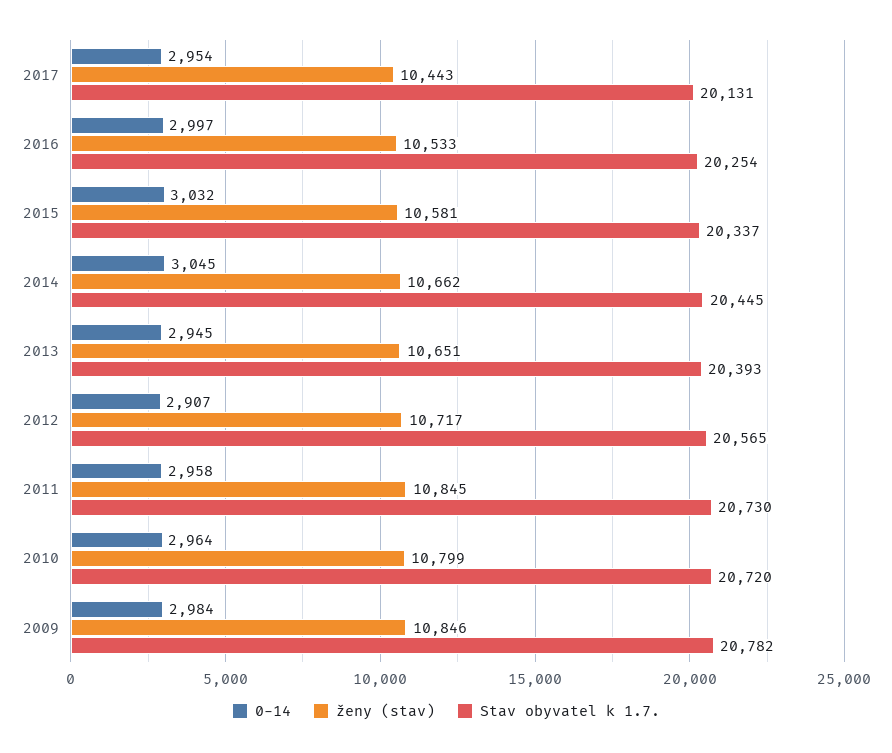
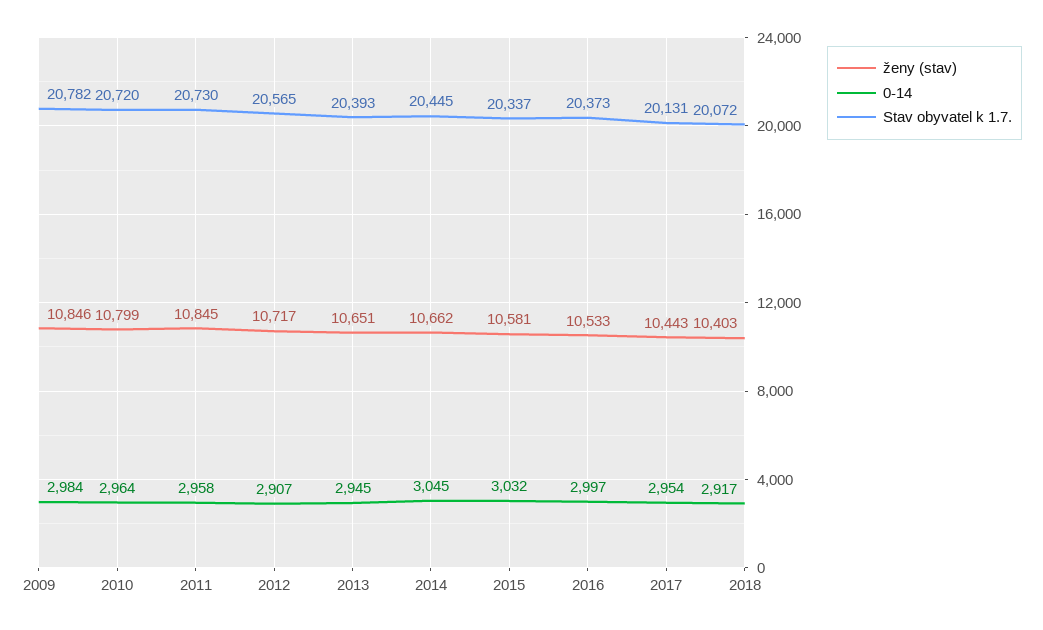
Stav obyvatel k 1.7., 2016: 20254 -> 20373
ženy (stav), 2018: none -> 10403
0-14, 2018: none -> 2917
Stav obyvatel k 1.7., 2018: none -> 20072

